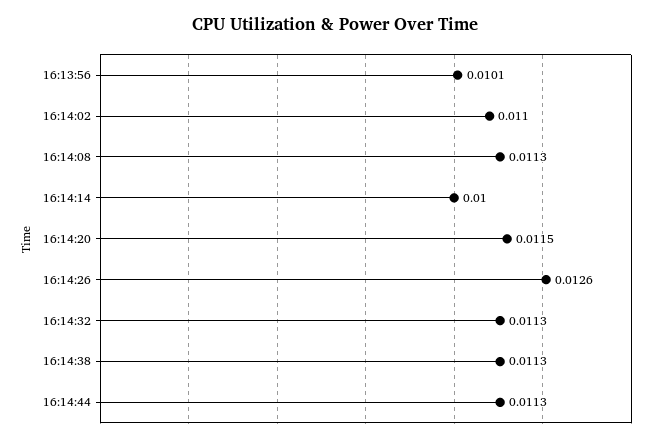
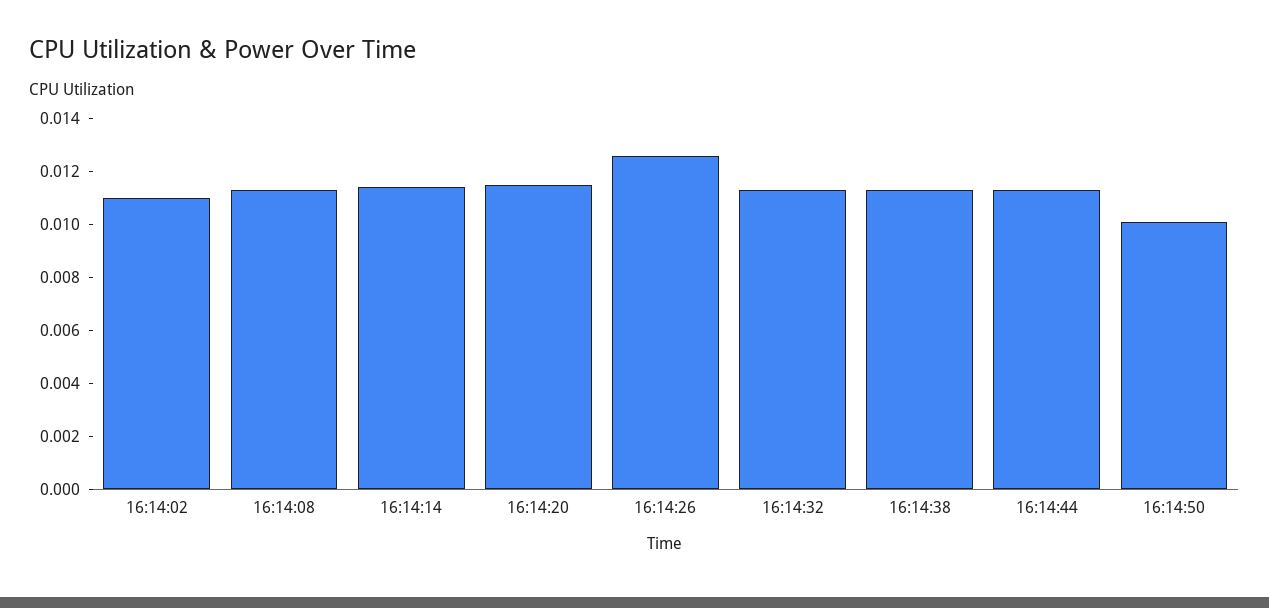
16:13:56: 0.0101 -> none
16:14:14: 0.01 -> 0.0115
16:14:50: none -> 0.01

